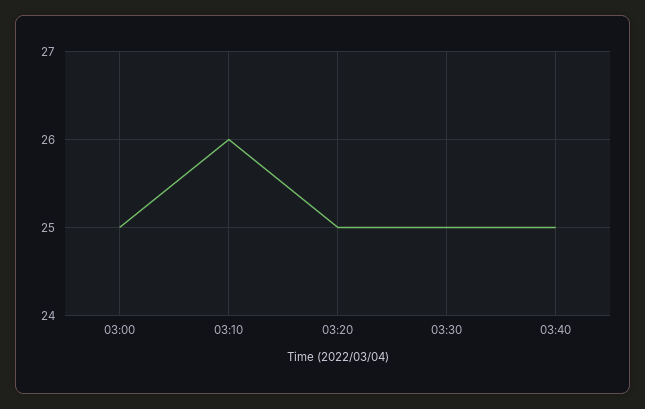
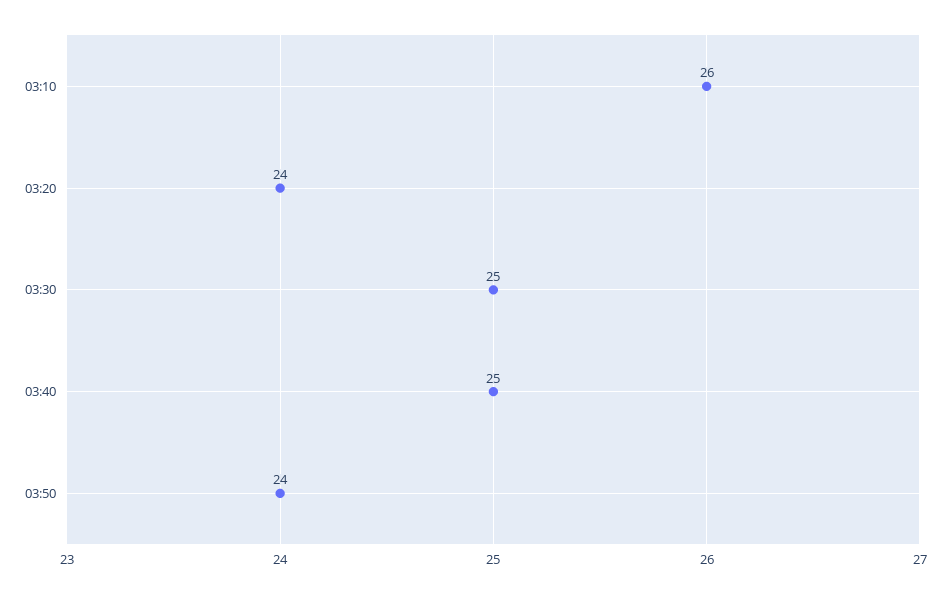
03:00: 25 -> none
03:20: 25 -> 24
03:50: none -> 24

